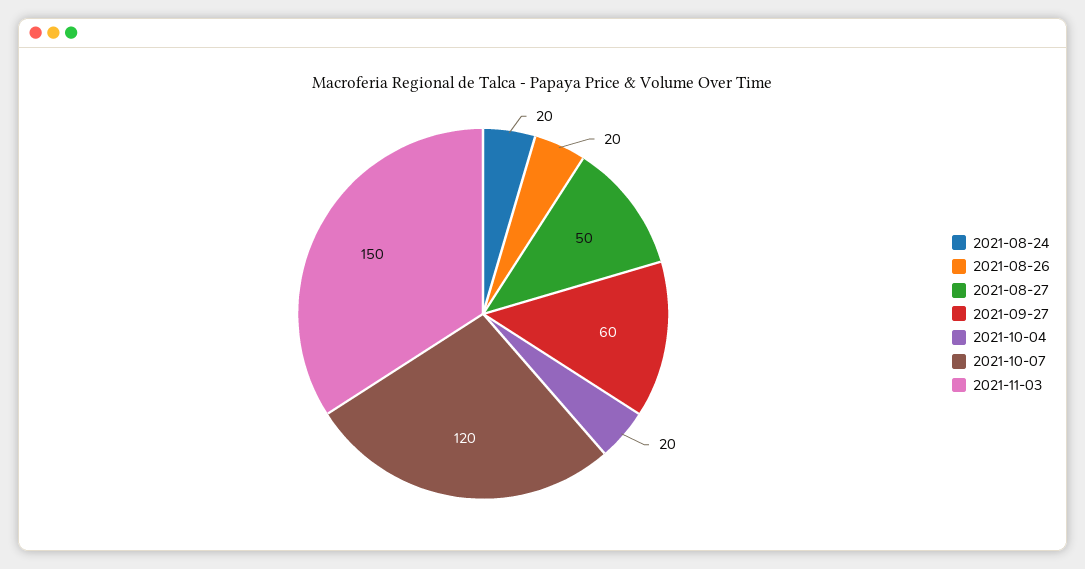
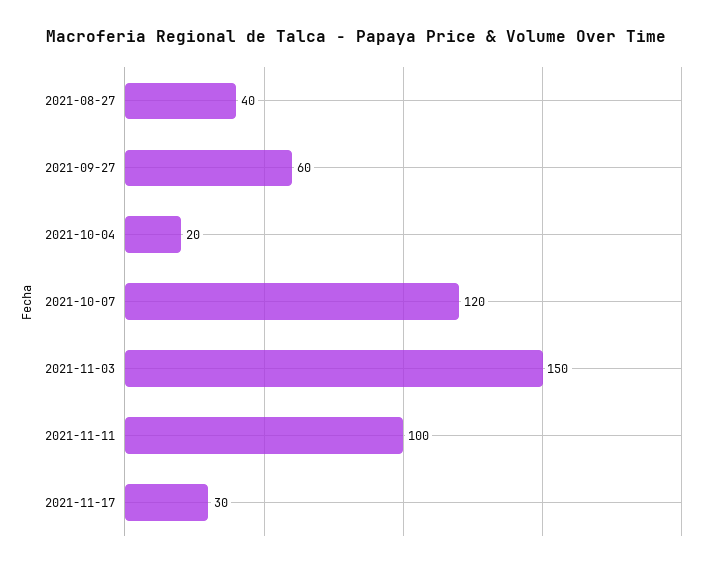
2021-08-24: 20 -> none
2021-08-26: 20 -> none
2021-08-27: 50 -> 40
2021-11-11: none -> 100
2021-11-17: none -> 30

